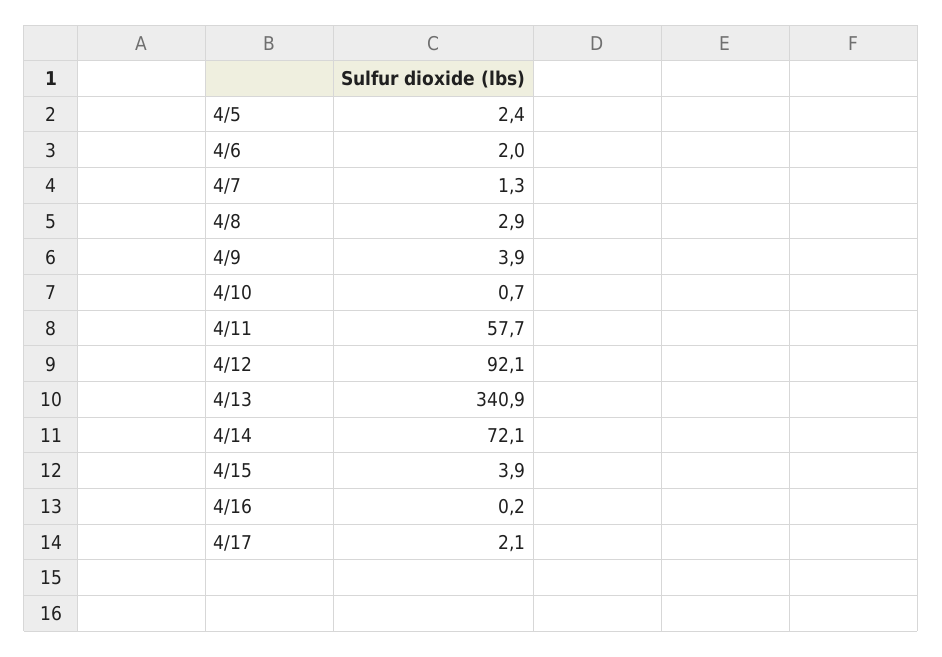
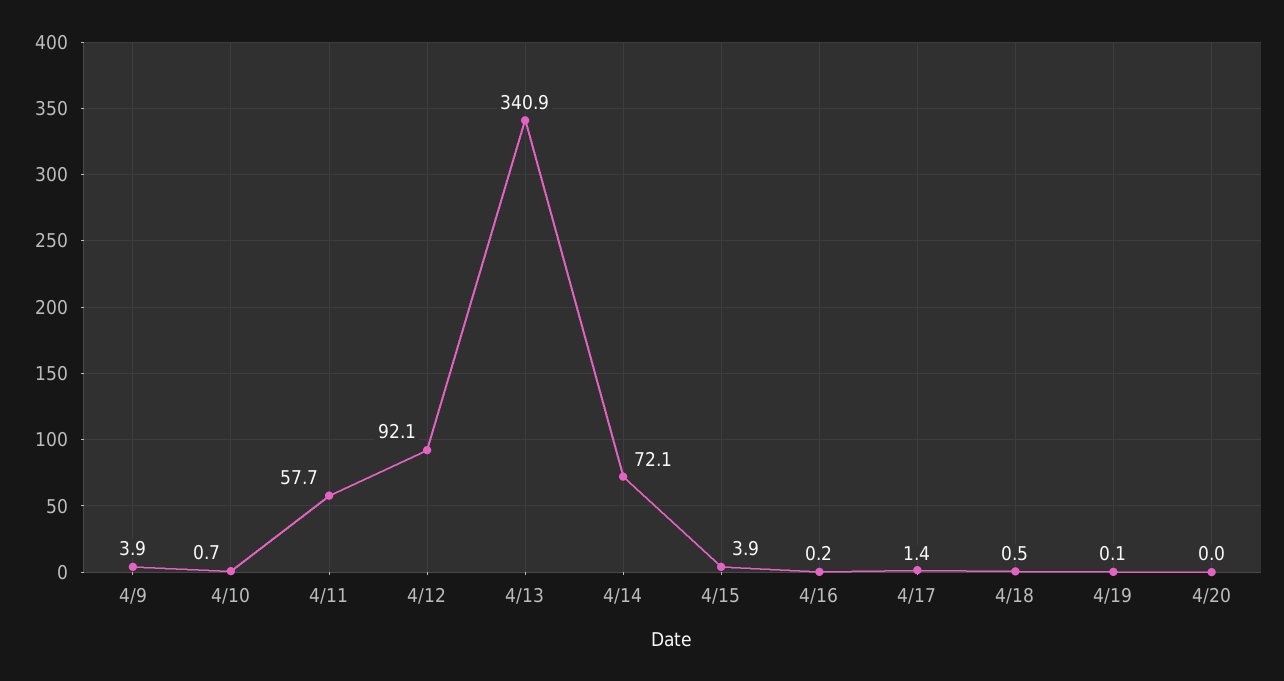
4/5: 2.4 -> none
4/6: 2 -> none
4/7: 1.3 -> none
4/8: 2.9 -> none
4/17: 2.1 -> 1.4
4/18: none -> 0.5
4/19: none -> 0.1
4/20: none -> 0

